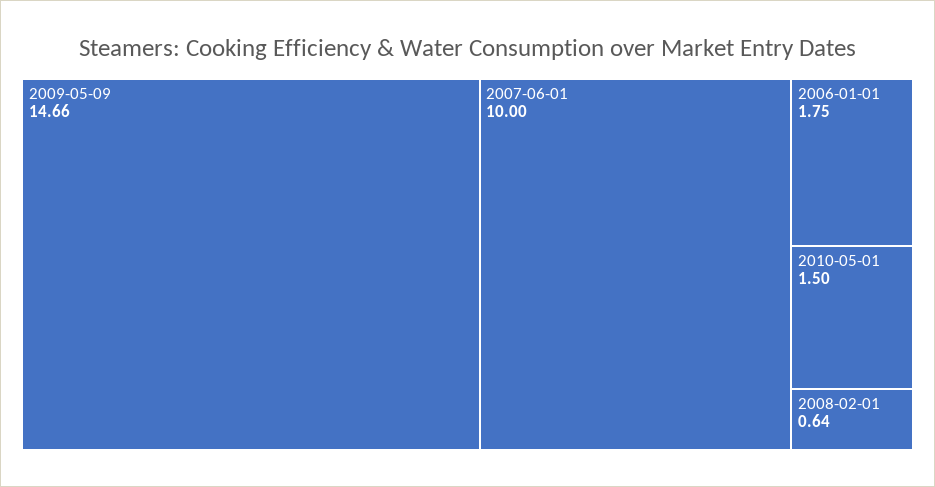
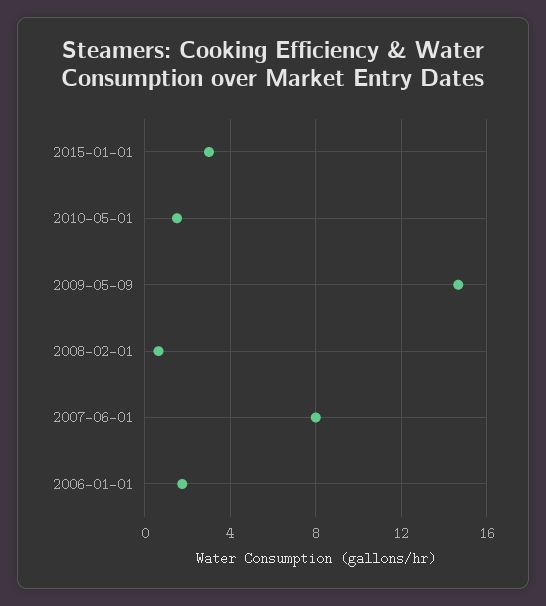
2007-06-01: 10 -> 8
2015-01-01: none -> 3

